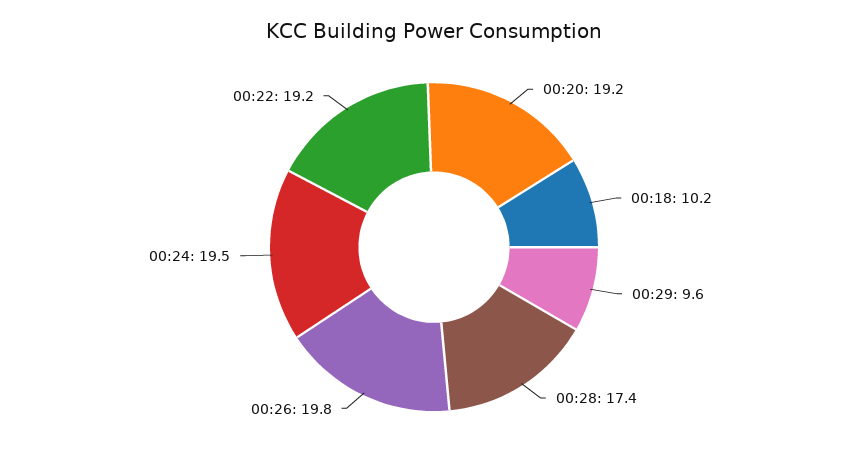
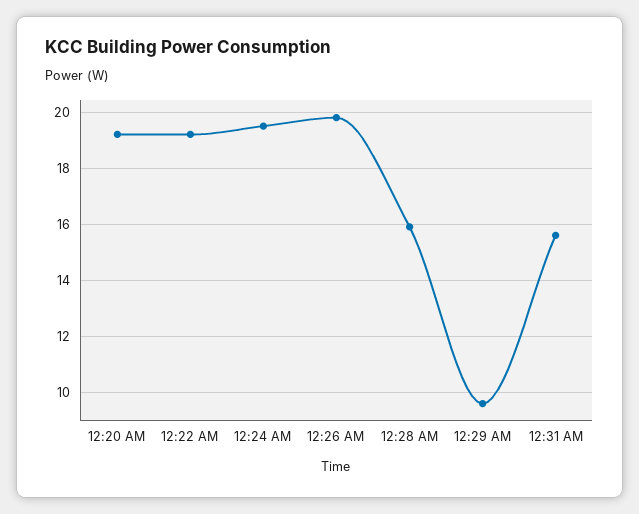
00:18: 10.2 -> none
00:28: 17.4 -> 16
12:31 AM: none -> 15.5

